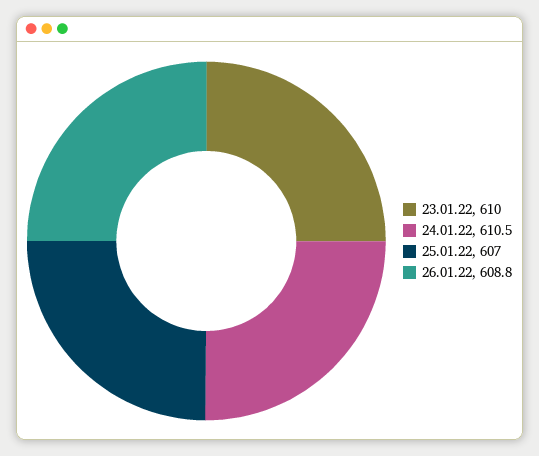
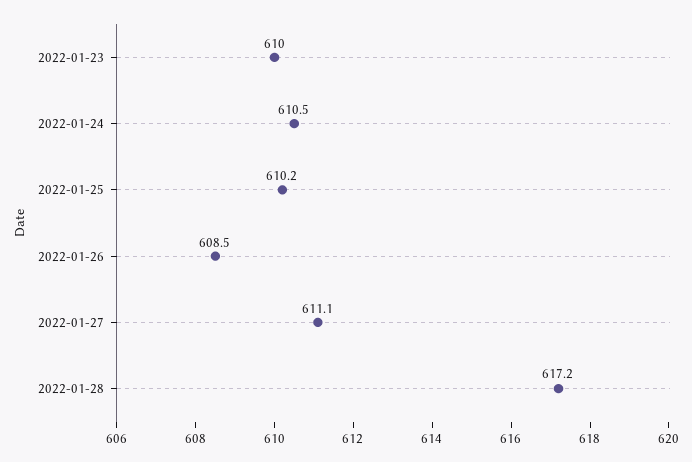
25.01.22: 607 -> 610.2
26.01.22: 608.8 -> 608.5
2022-01-27: none -> 611.1
2022-01-28: none -> 617.2

